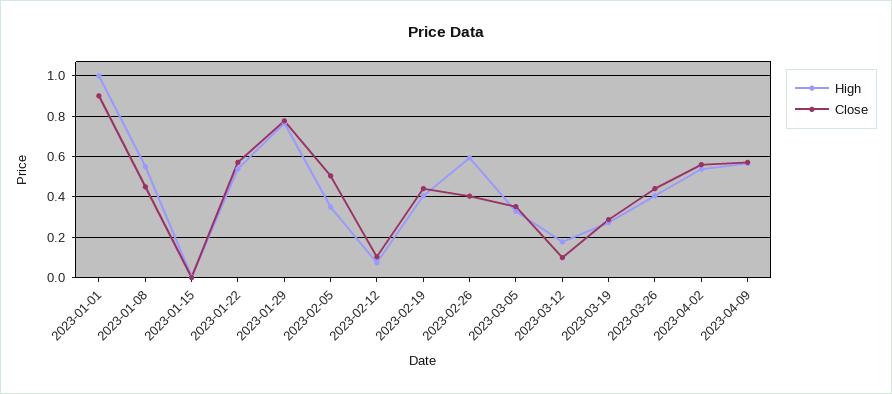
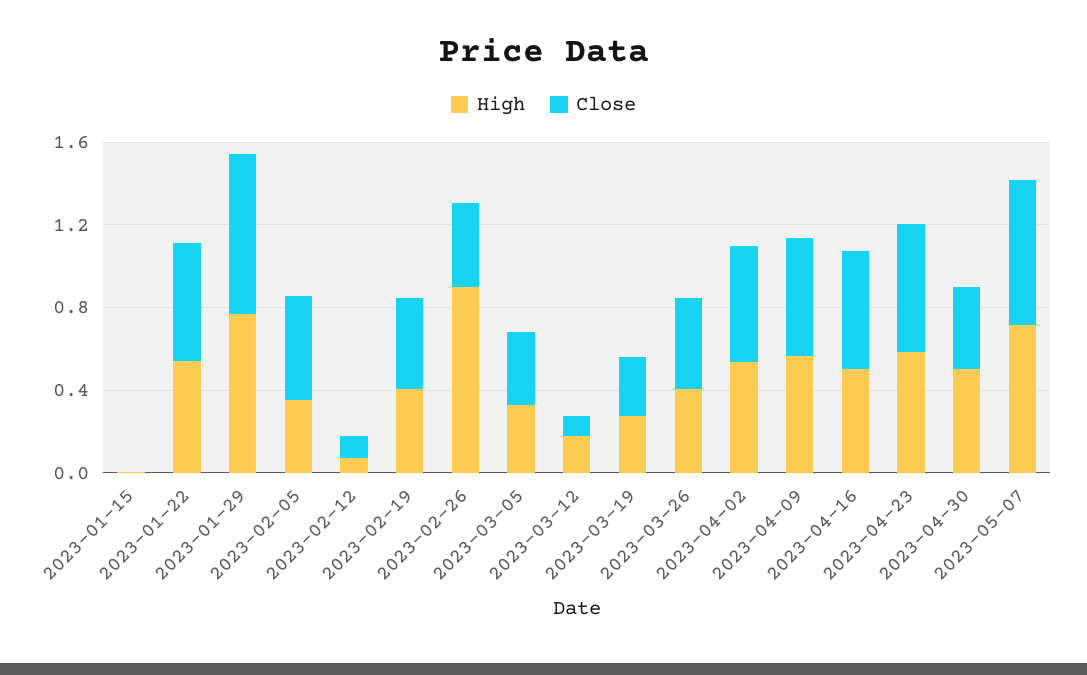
High, 2023-01-01: 1 -> none
Close, 2023-01-01: 0.9 -> none
High, 2023-01-08: 0.55 -> none
Close, 2023-01-08: 0.45 -> none
High, 2023-02-26: 0.6 -> 0.9
High, 2023-04-16: none -> 0.5
Close, 2023-04-16: none -> 0.6
High, 2023-04-23: none -> 0.6
Close, 2023-04-23: none -> 0.6
High, 2023-04-30: none -> 0.5
Close, 2023-04-30: none -> 0.4
High, 2023-05-07: none -> 0.7
Close, 2023-05-07: none -> 0.7

